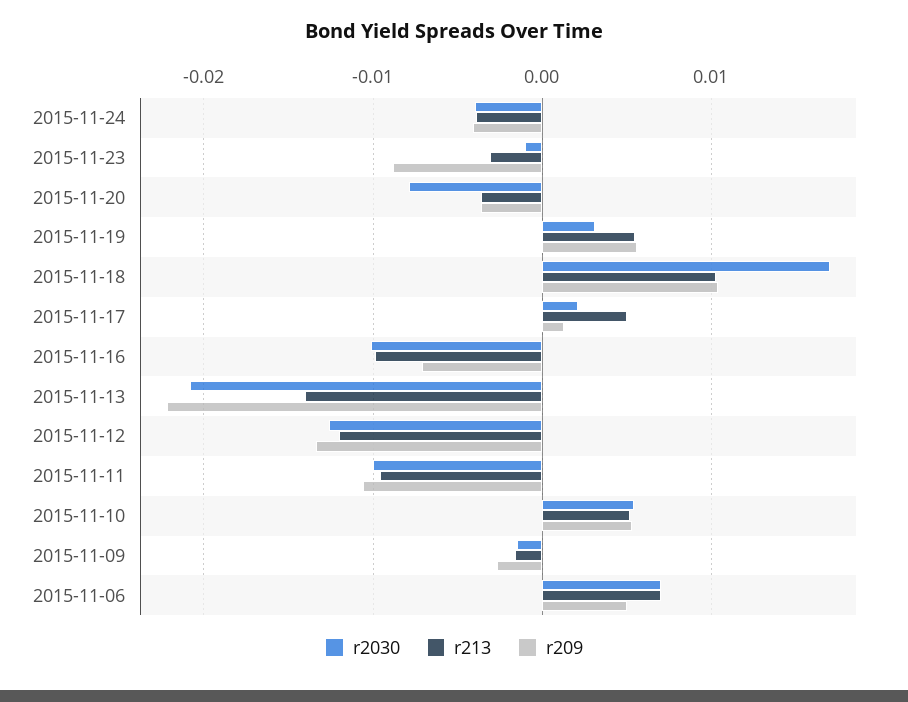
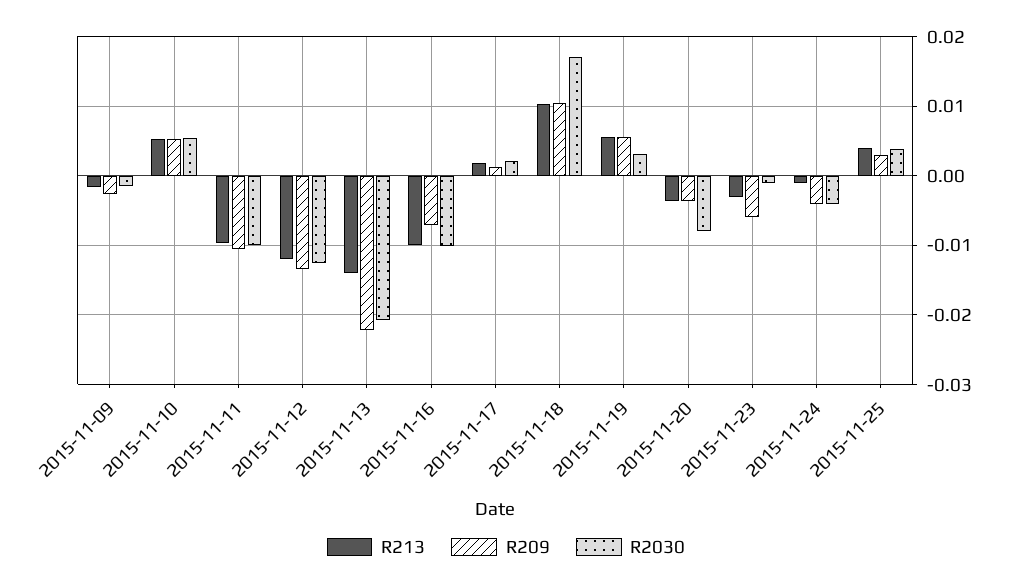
r213, 2015-11-24: -0.004 -> -0.001
r209, 2015-11-23: -0.009 -> -0.006
r213, 2015-11-17: 0.005 -> 0.002
r2030, 2015-11-06: 0.007 -> none
r213, 2015-11-06: 0.007 -> none
r209, 2015-11-06: 0.005 -> none
r213, 2015-11-25: none -> 0.004
r209, 2015-11-25: none -> 0.003
r2030, 2015-11-25: none -> 0.004

